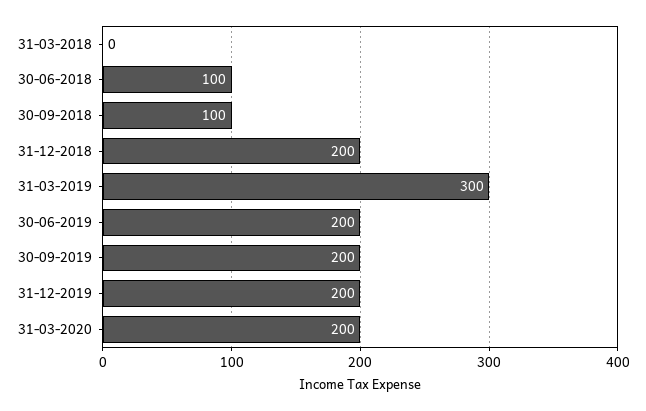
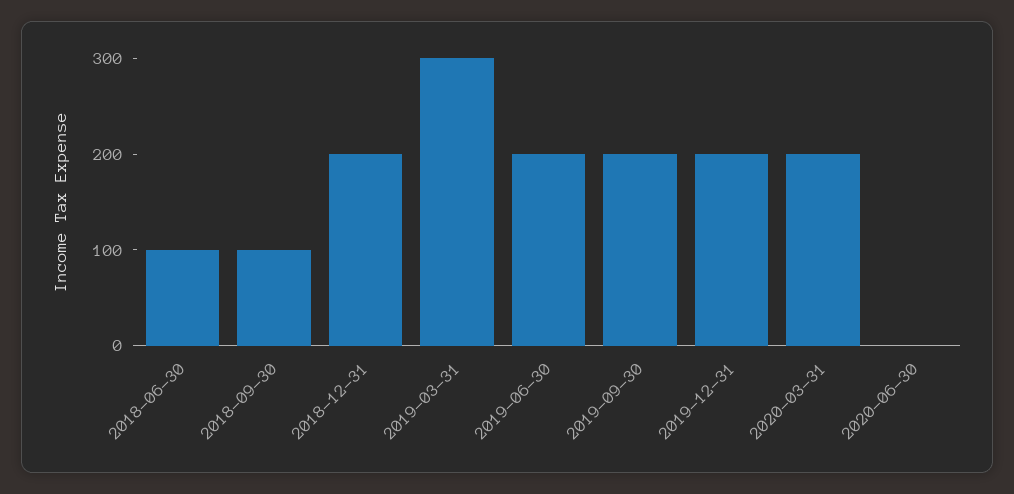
31-03-2018: 0 -> none
2020-06-30: none -> 0

